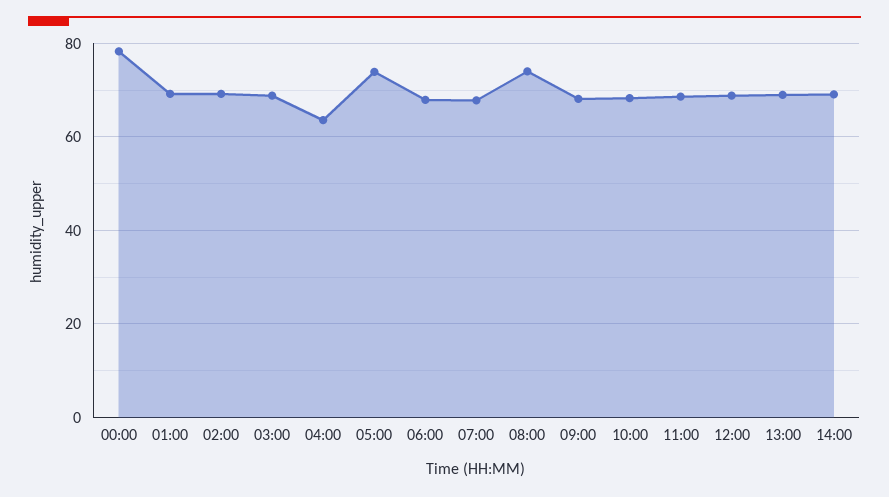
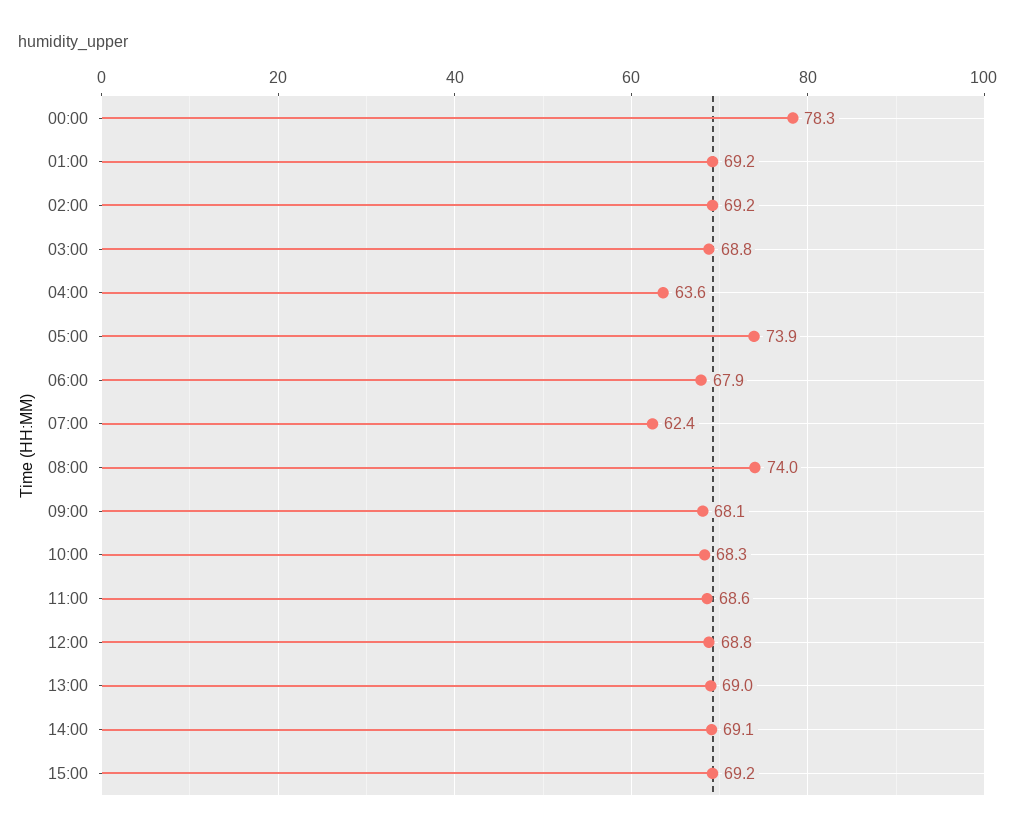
07:00: 68 -> 62.4
15:00: none -> 69.2

